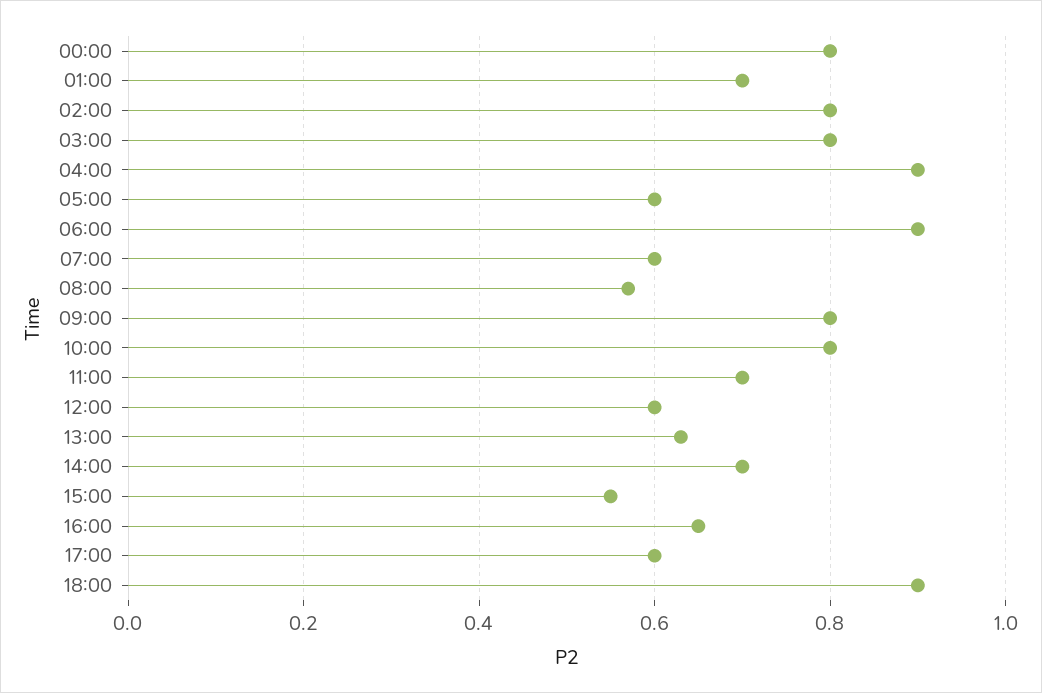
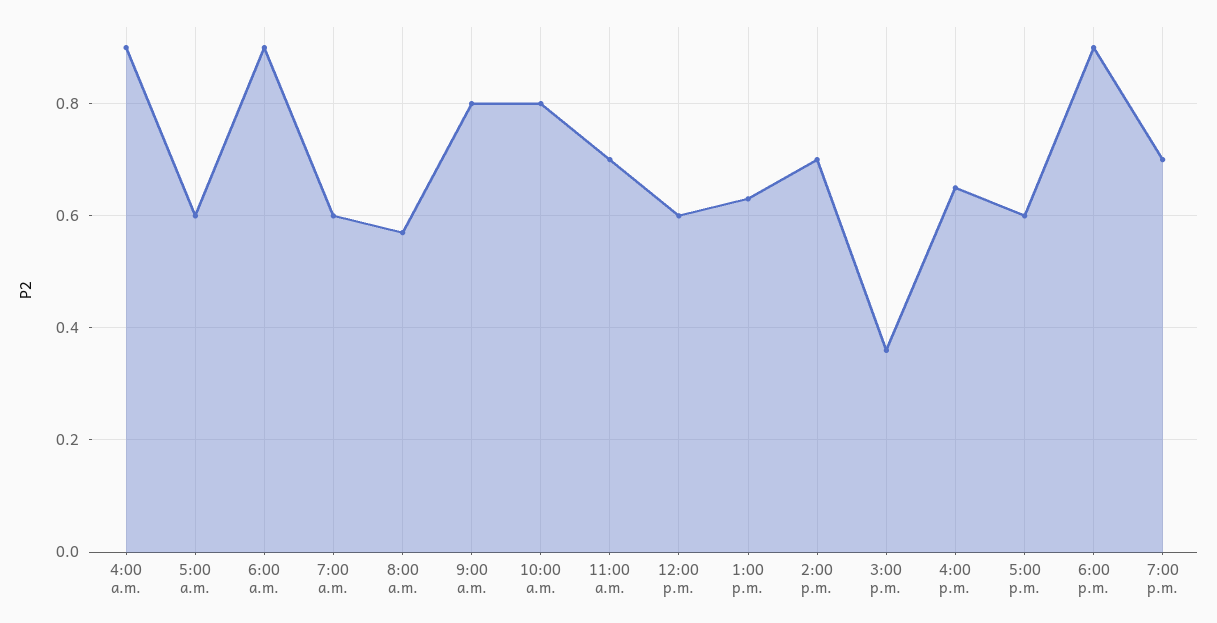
00:00: 0.8 -> none
01:00: 0.7 -> none
02:00: 0.8 -> none
03:00: 0.8 -> none
15:00: 0.55 -> 0.35
7:00 p.m.: none -> 0.7

